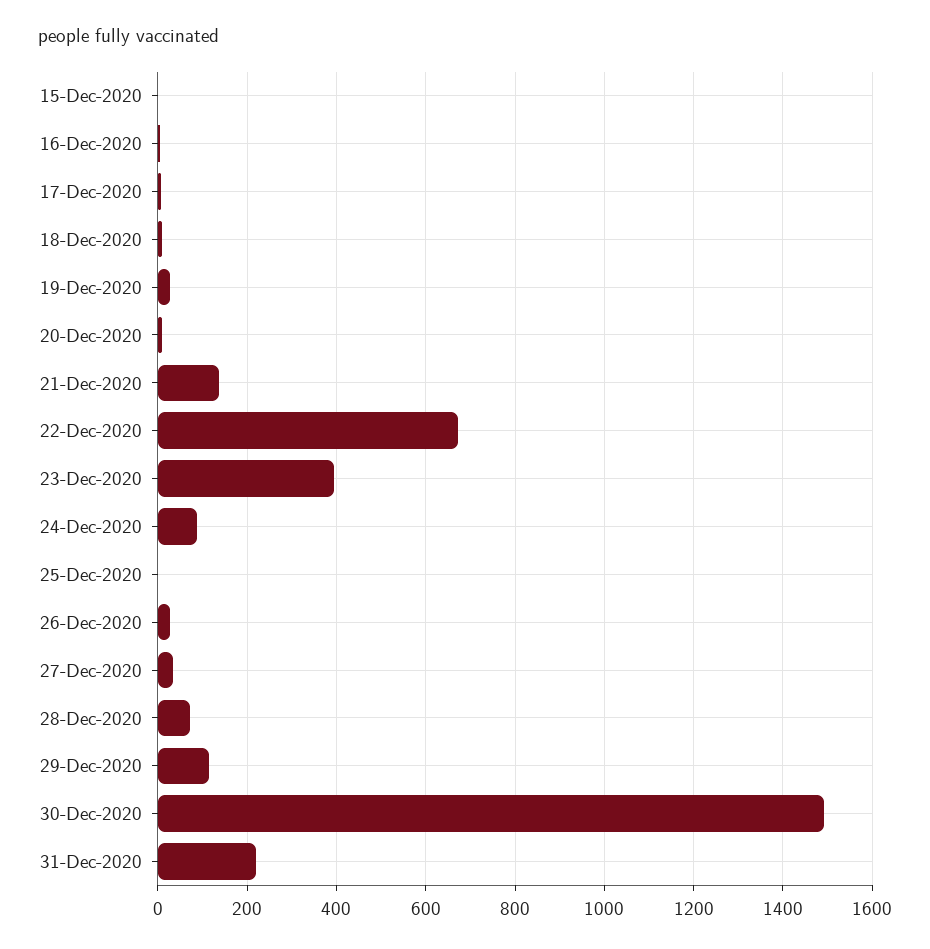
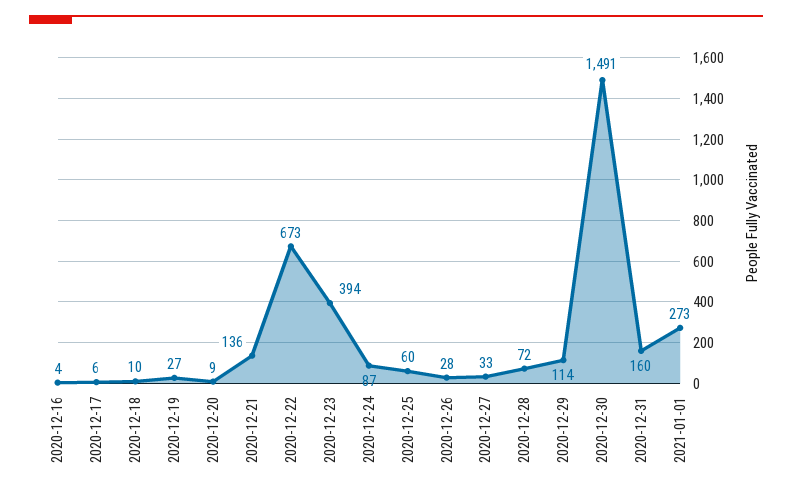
15-Dec-2020: 0 -> none
25-Dec-2020: 0 -> 60
31-Dec-2020: 220 -> 160
2021-01-01: none -> 273

